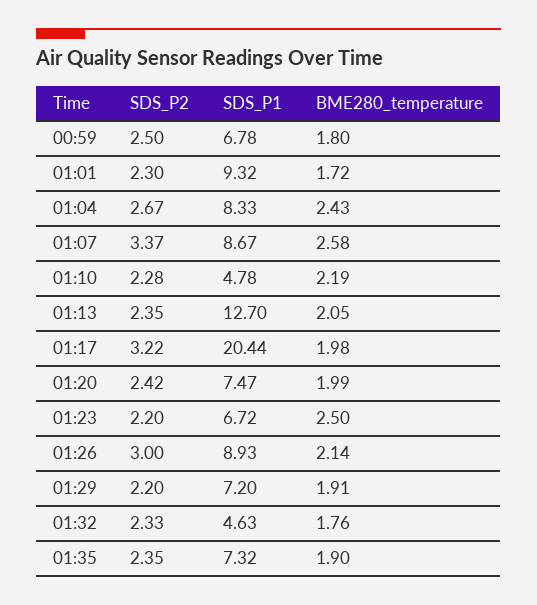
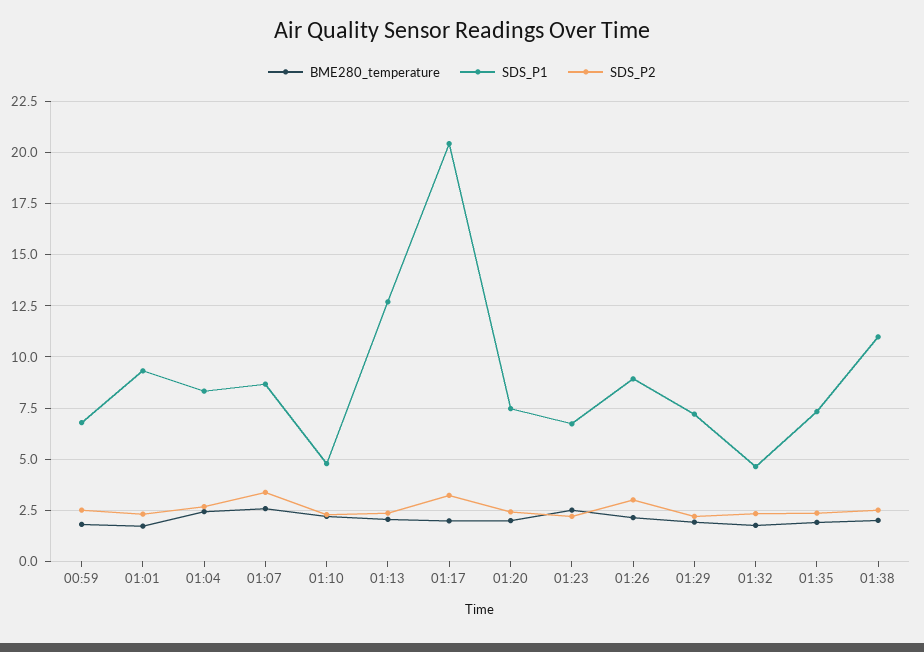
BME280_temperature, 01:38: none -> 2
SDS_P1, 01:38: none -> 11
SDS_P2, 01:38: none -> 2.5

